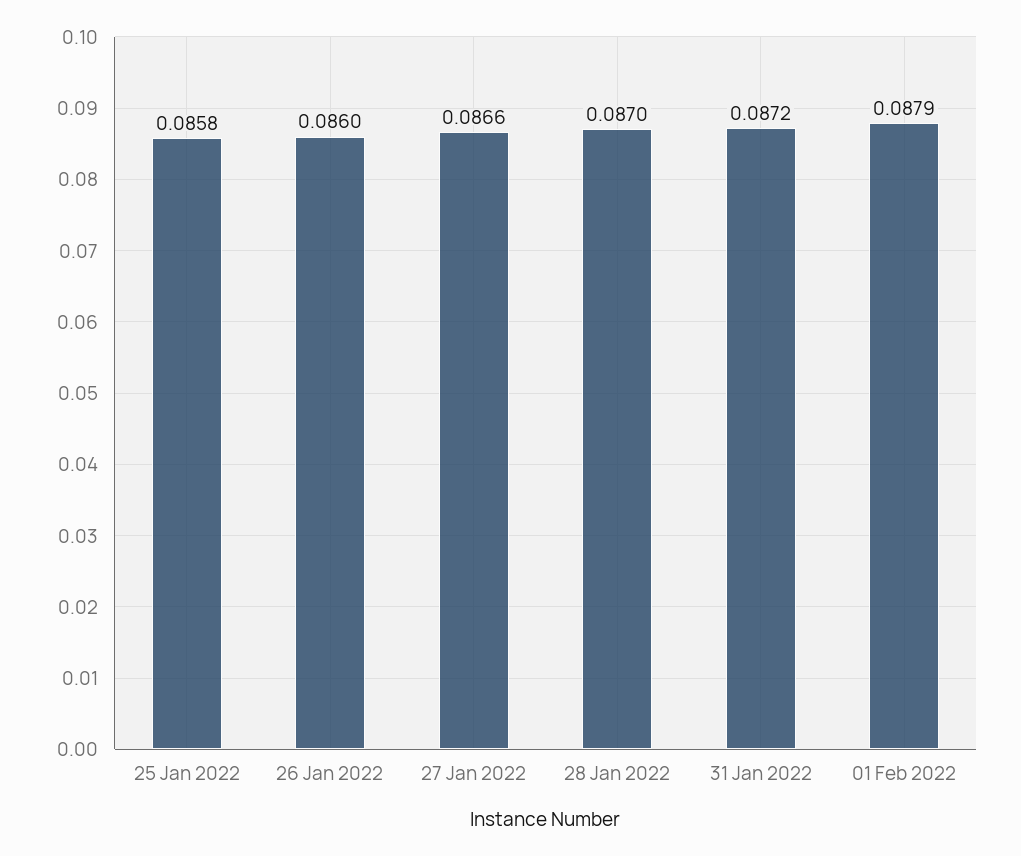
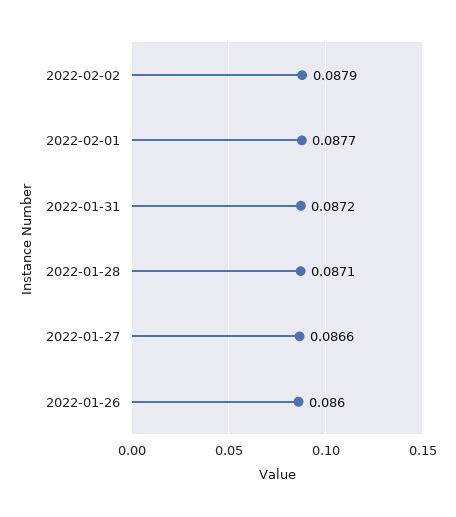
25 Jan 2022: 0.0858 -> none
28 Jan 2022: 0.087 -> 0.0871
01 Feb 2022: 0.0879 -> 0.0877
2022-02-02: none -> 0.0879

